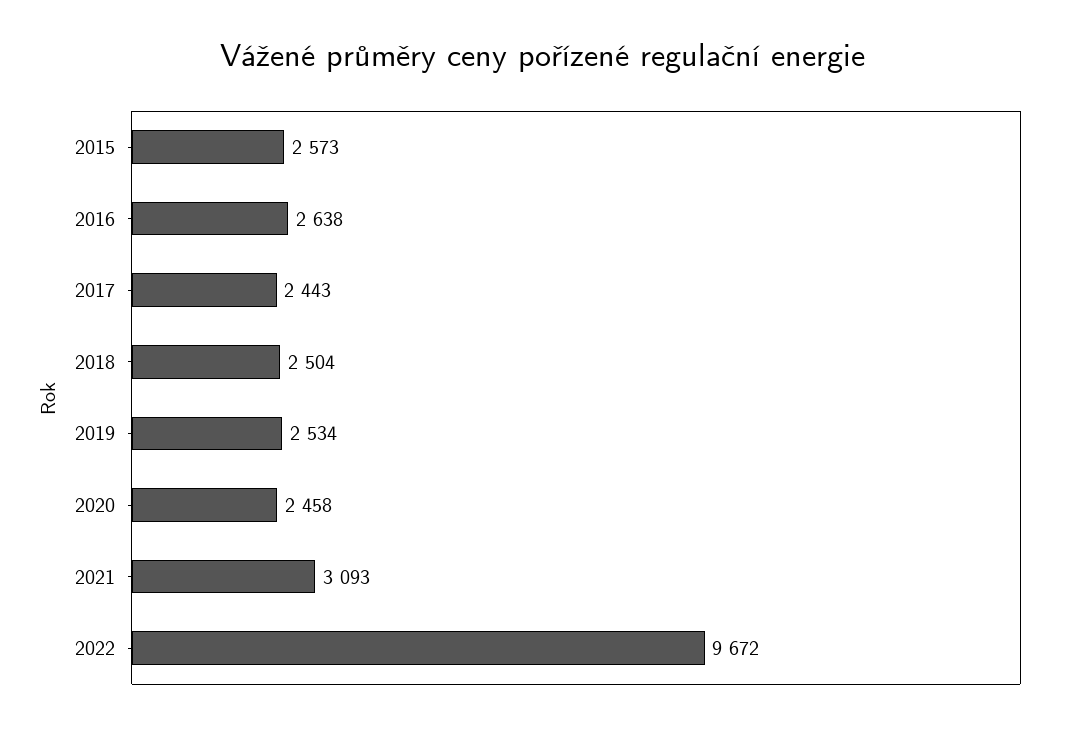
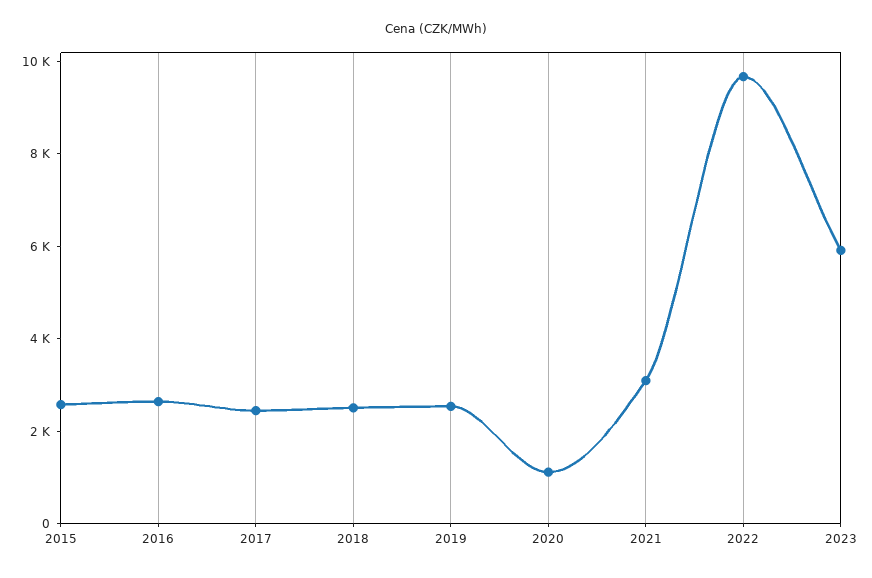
2020: 2458 -> 1000
2023: none -> 6000

